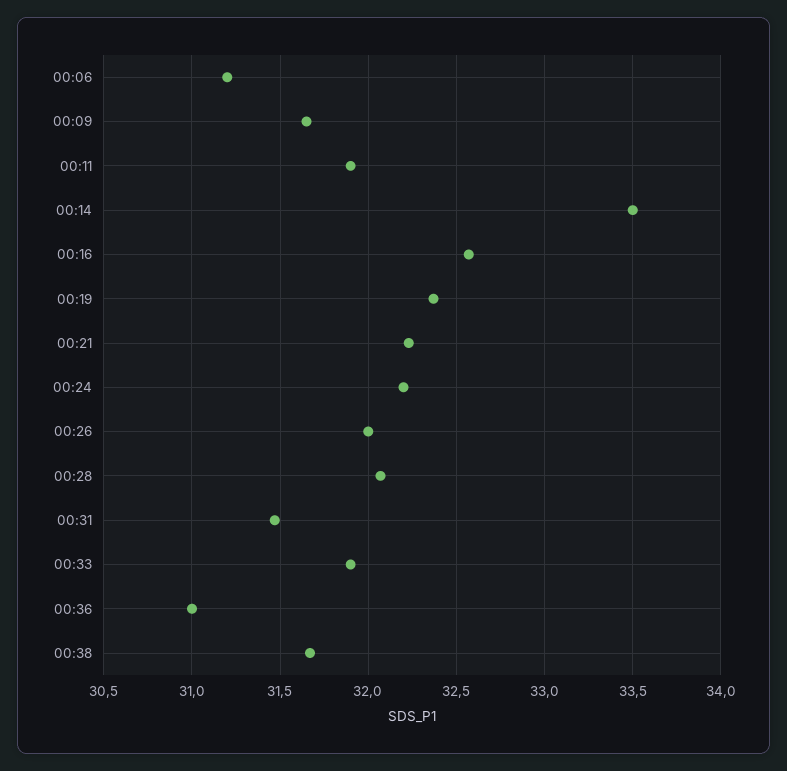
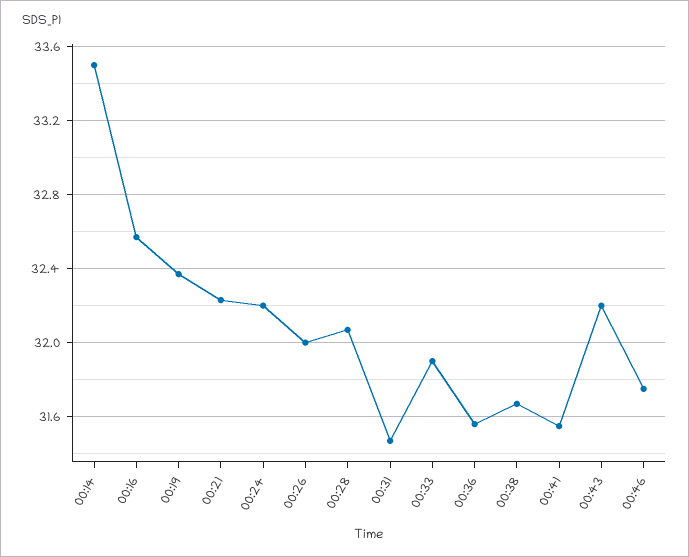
00:06: 31.2 -> none
00:09: 31.65 -> none
00:11: 31.9 -> none
00:36: 31 -> 31.55
00:41: none -> 31.55
00:43: none -> 32.2
00:46: none -> 31.75

